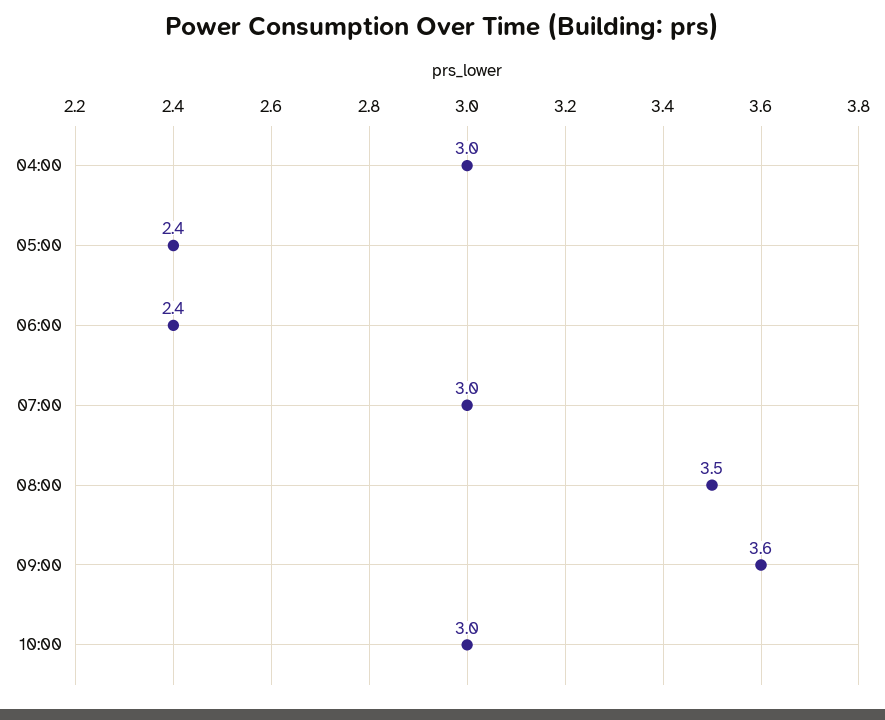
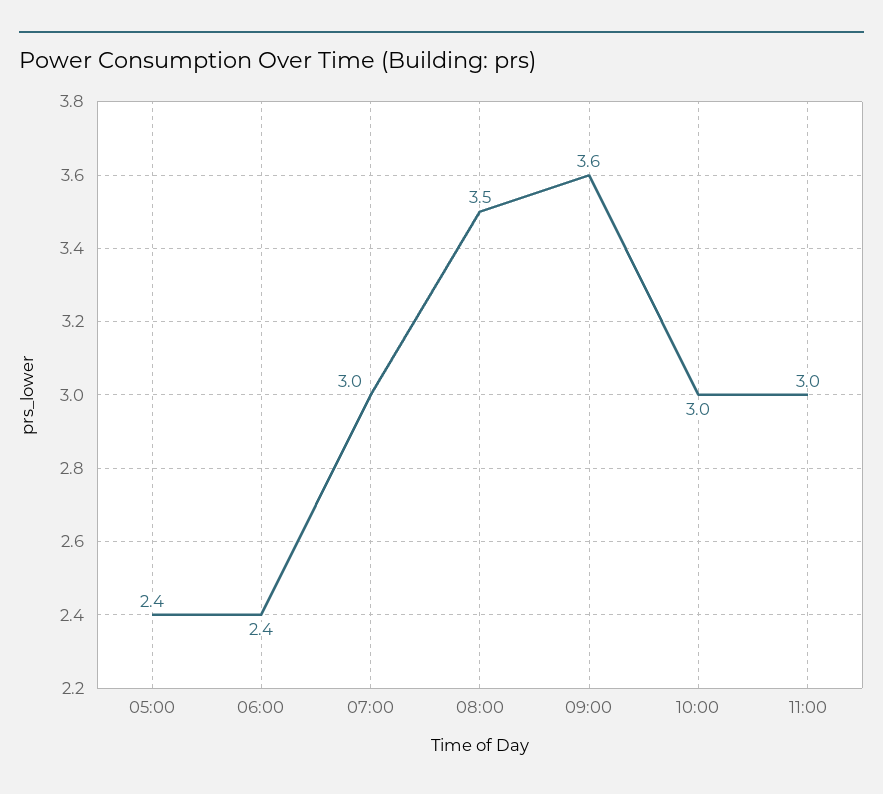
04:00: 3 -> none
11:00: none -> 3

